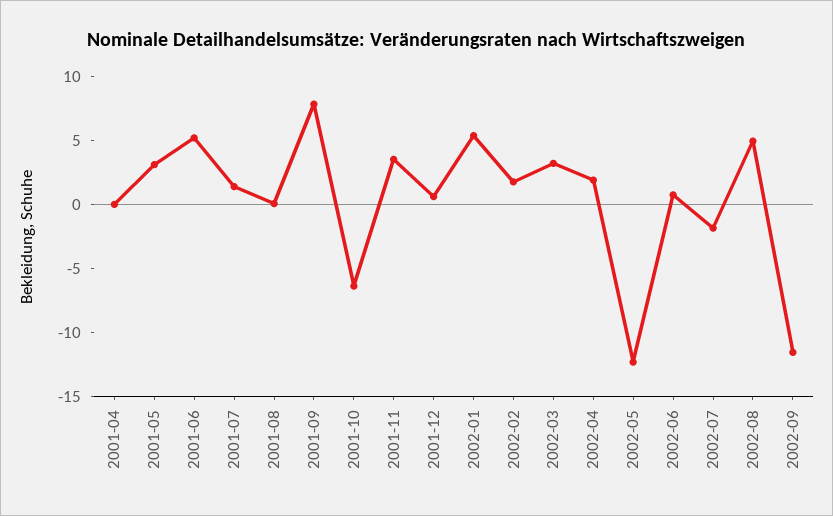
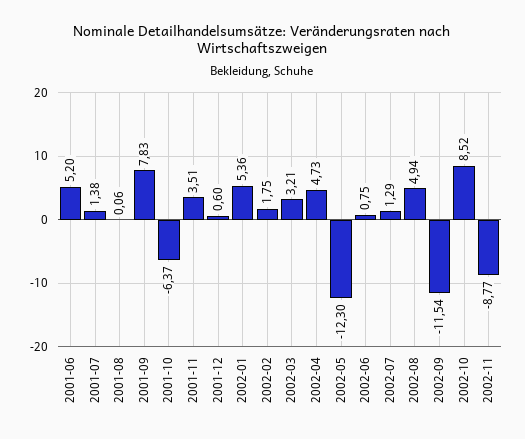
2001-04: 0 -> none
2001-05: 3 -> none
2002-04: 2 -> 4.73
2002-07: -2 -> 1.29
2002-10: none -> 8.52
2002-11: none -> -8.77

